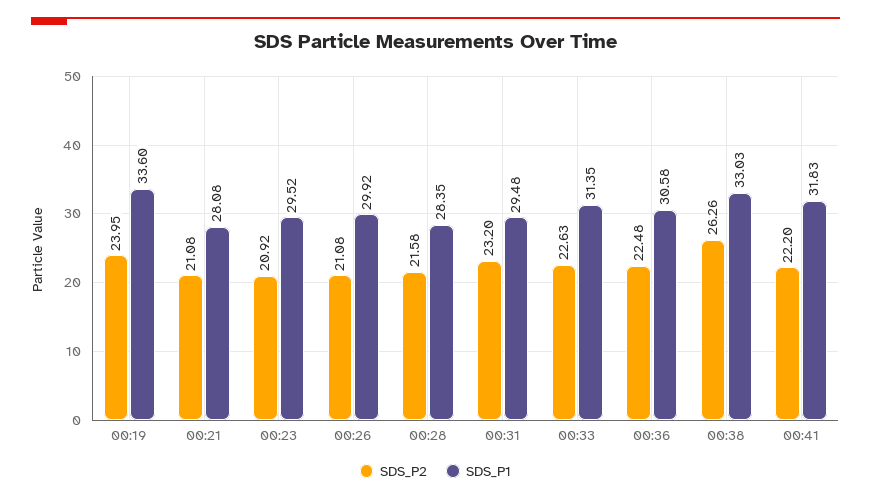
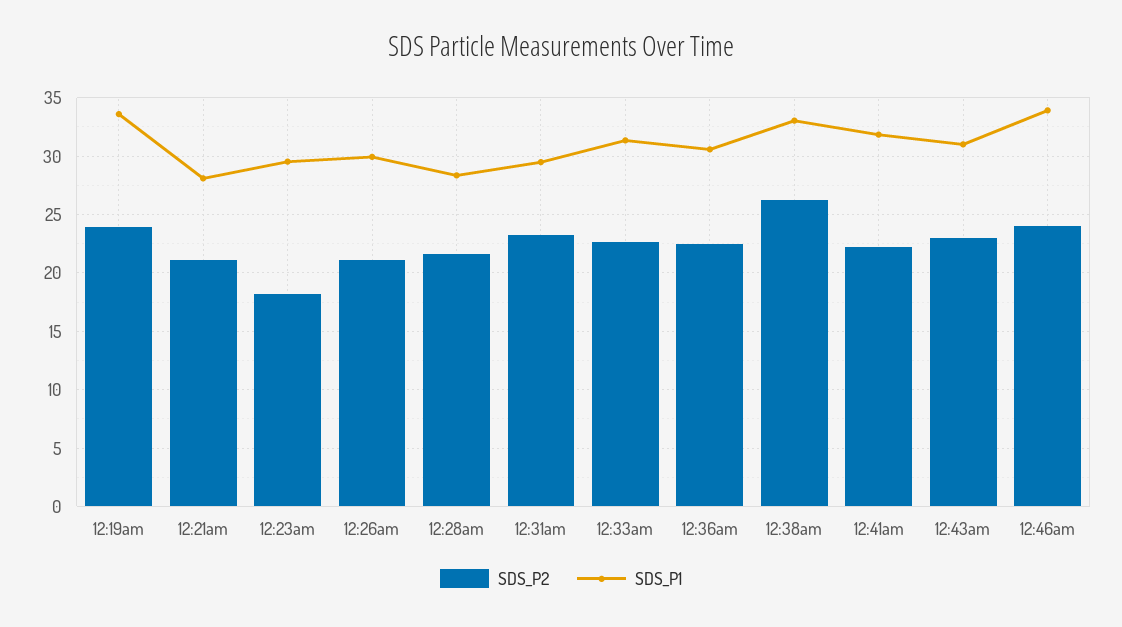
SDS_P2, 00:23: 20.92 -> 18
SDS_P2, 12:43am: none -> 23
SDS_P1, 12:43am: none -> 31
SDS_P2, 12:46am: none -> 24
SDS_P1, 12:46am: none -> 34

